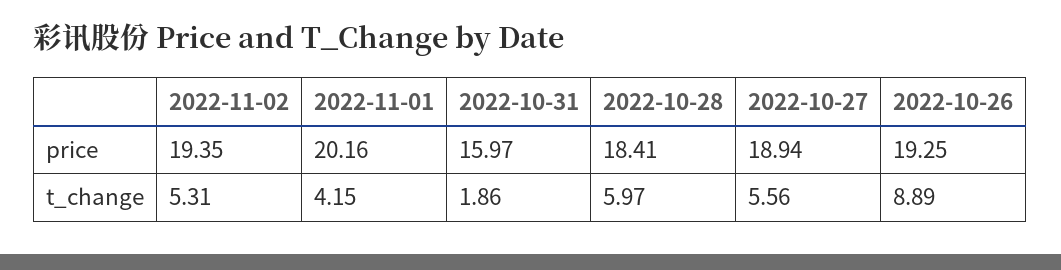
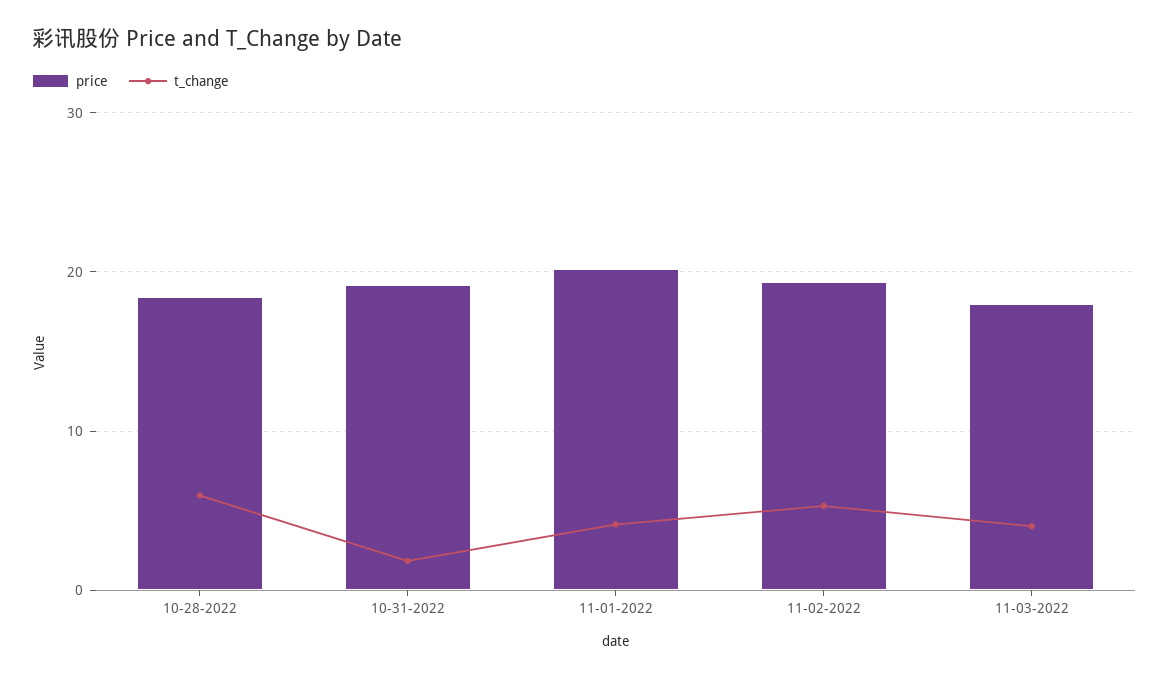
price, 2022-10-31: 15.97 -> 19
price, 2022-10-27: 18.94 -> none
price, 2022-10-26: 19.25 -> none
t_change, 2022-10-27: 5.56 -> none
t_change, 2022-10-26: 8.89 -> none
price, 11-03-2022: none -> 18
t_change, 11-03-2022: none -> 4

